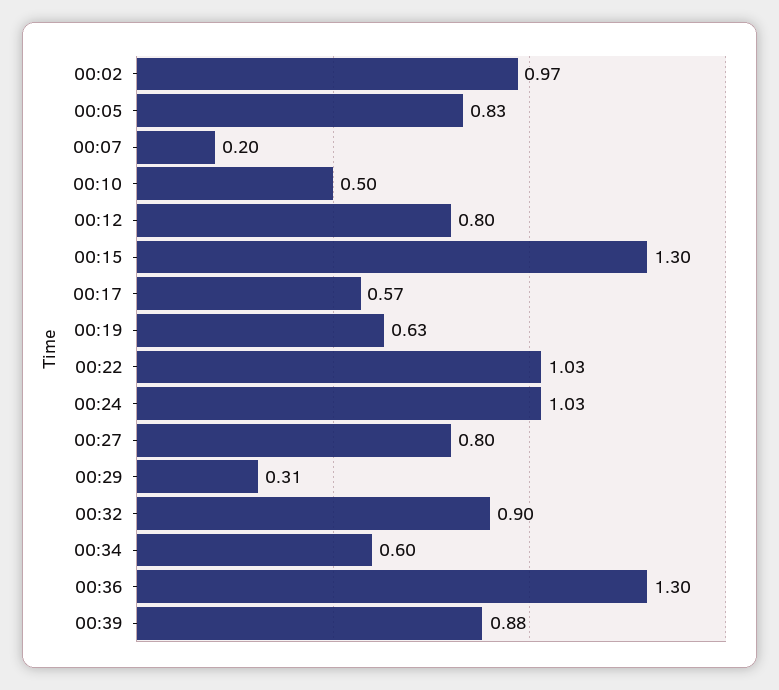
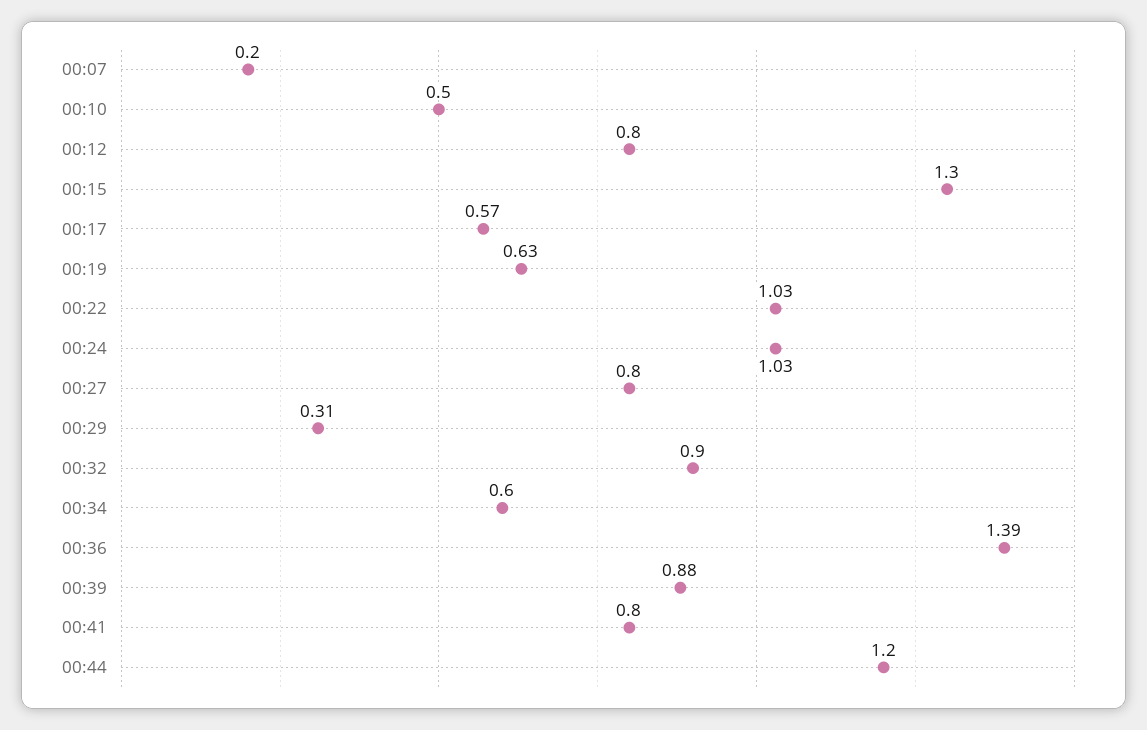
00:02: 0.97 -> none
00:05: 0.83 -> none
00:36: 1.3 -> 1.39
00:41: none -> 0.8
00:44: none -> 1.2

